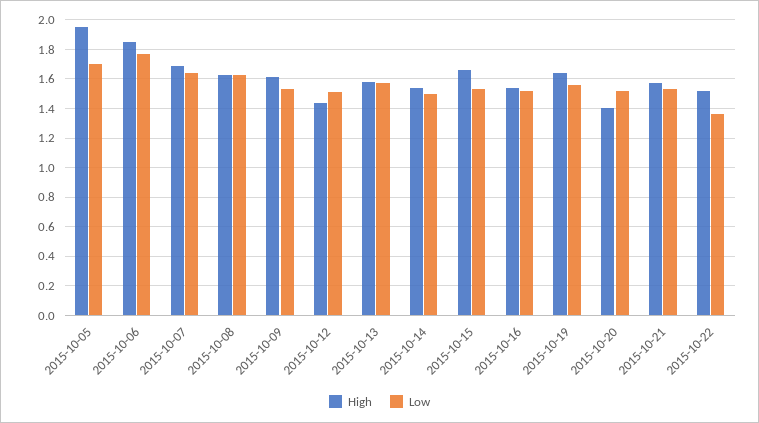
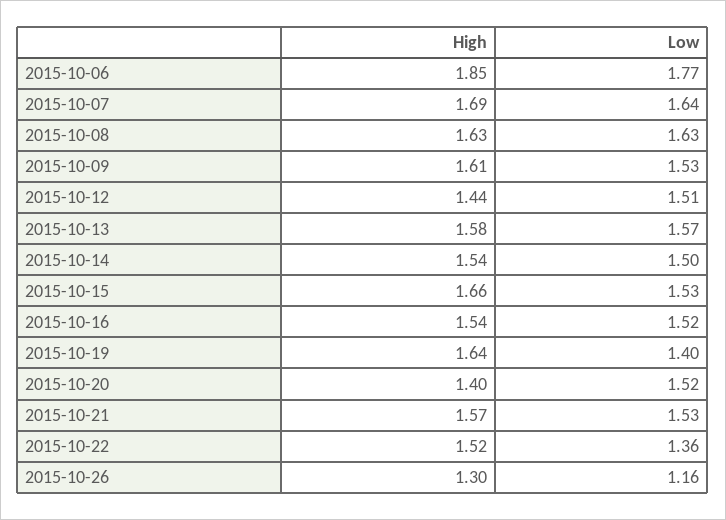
High, 2015-10-05: 1.95 -> none
Low, 2015-10-05: 1.7 -> none
Low, 2015-10-19: 1.55 -> 1.4
High, 2015-10-26: none -> 1.3
Low, 2015-10-26: none -> 1.16

